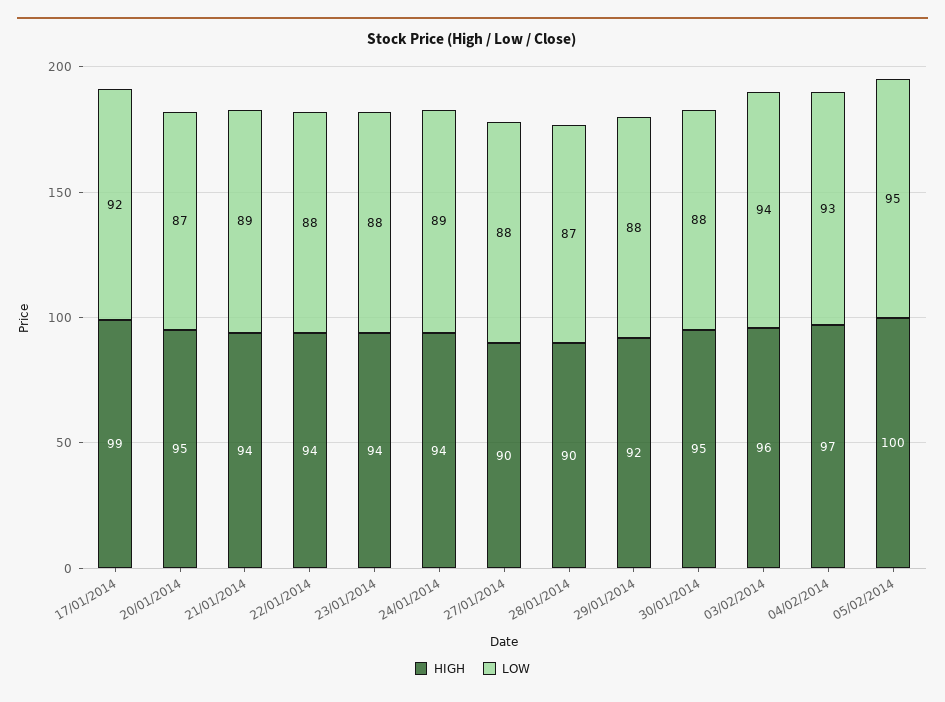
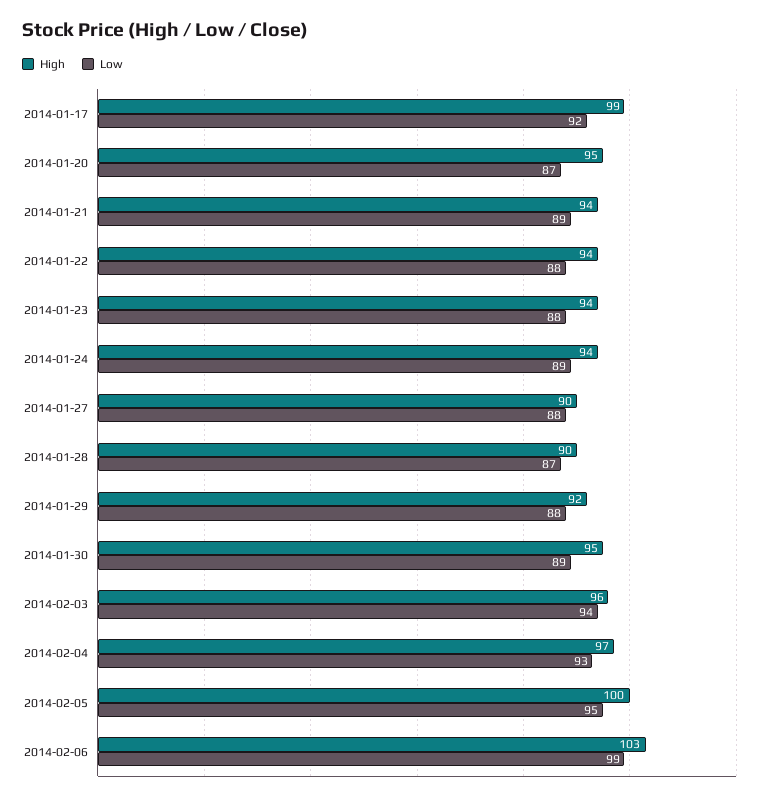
LOW, 30/01/2014: 88 -> 89
HIGH, 2014-02-06: none -> 103
LOW, 2014-02-06: none -> 99

